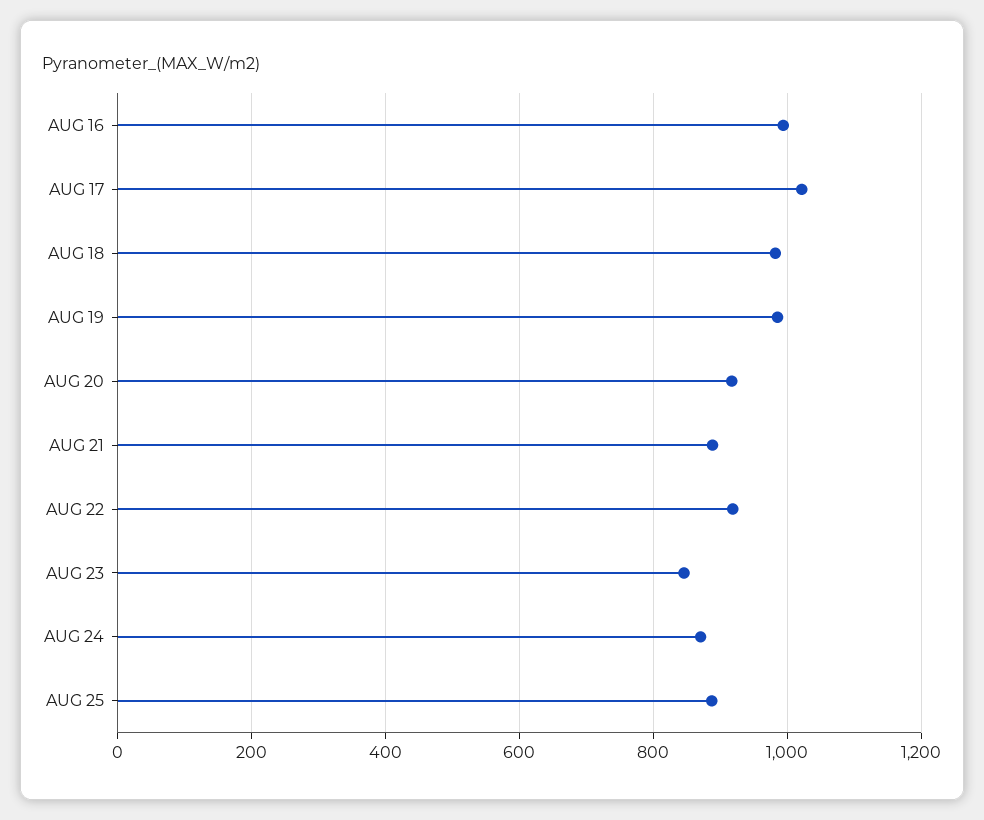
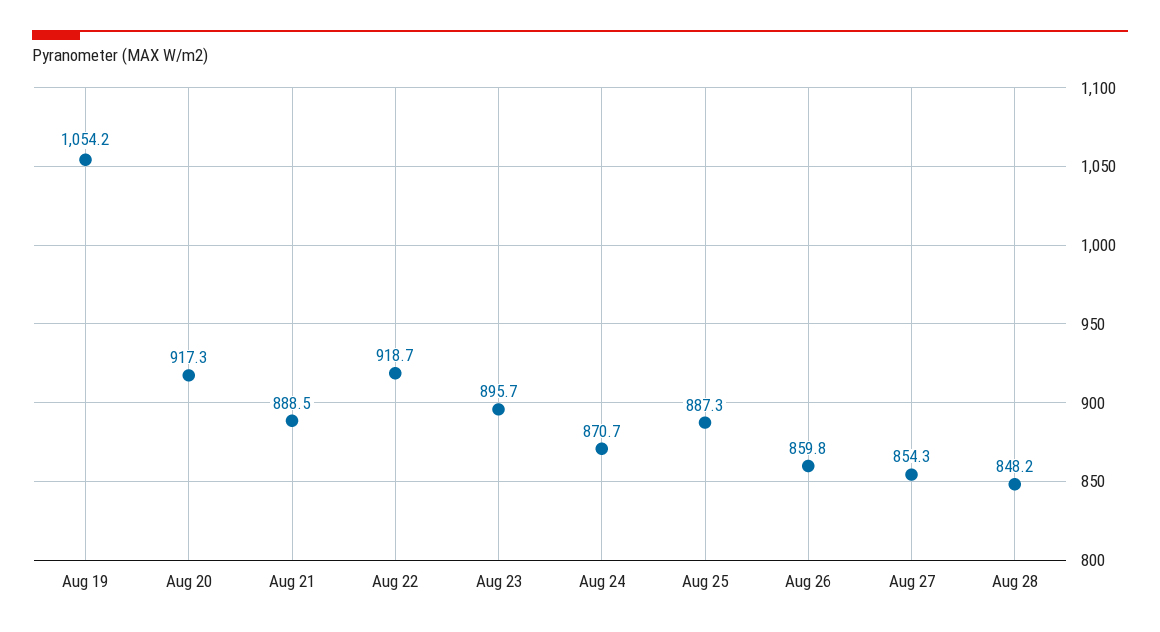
AUG 16: 1000 -> none
AUG 17: 1020 -> none
AUG 18: 980 -> none
AUG 19: 980 -> 1054.2
AUG 23: 840 -> 895.7
Aug 26: none -> 859.8
Aug 27: none -> 854.3
Aug 28: none -> 848.2

